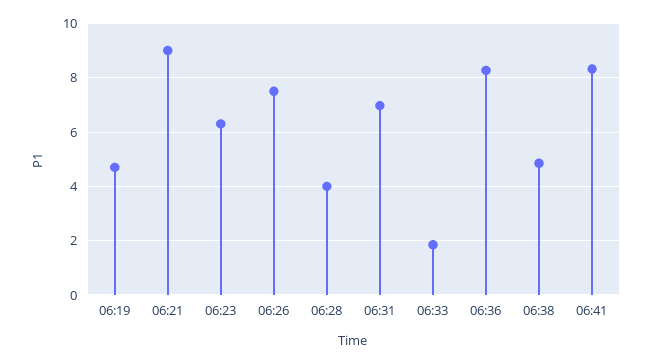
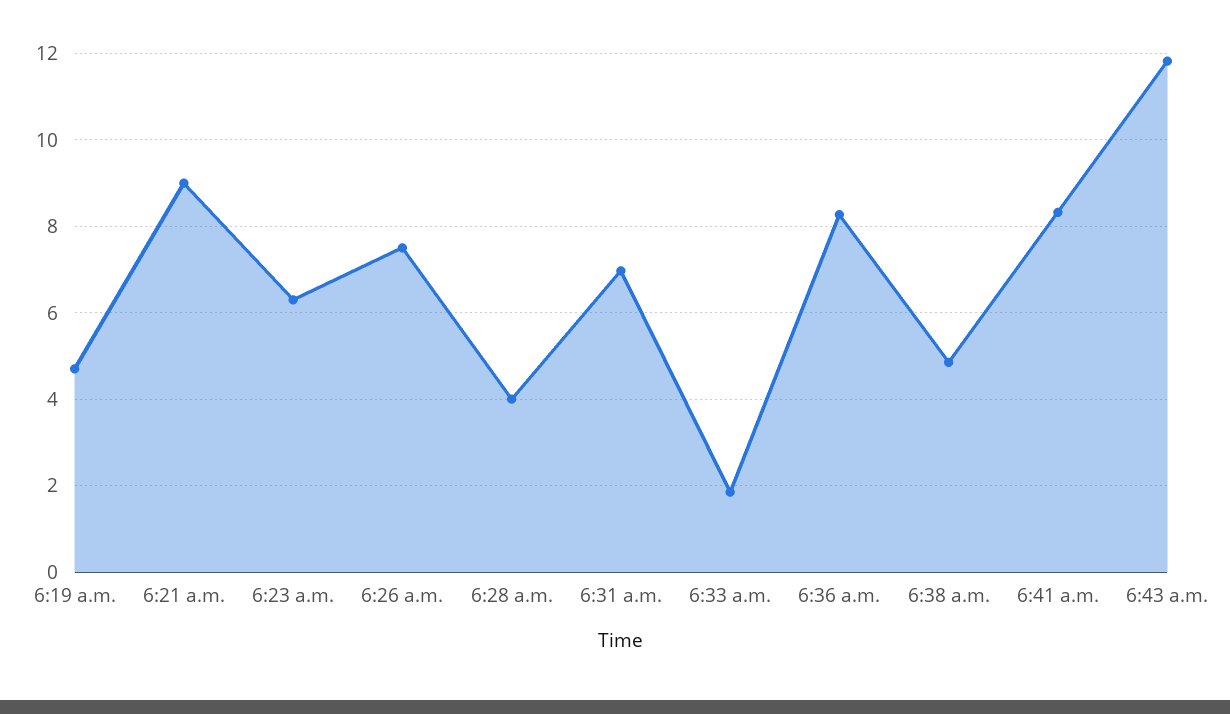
6:43 a.m.: none -> 11.8

